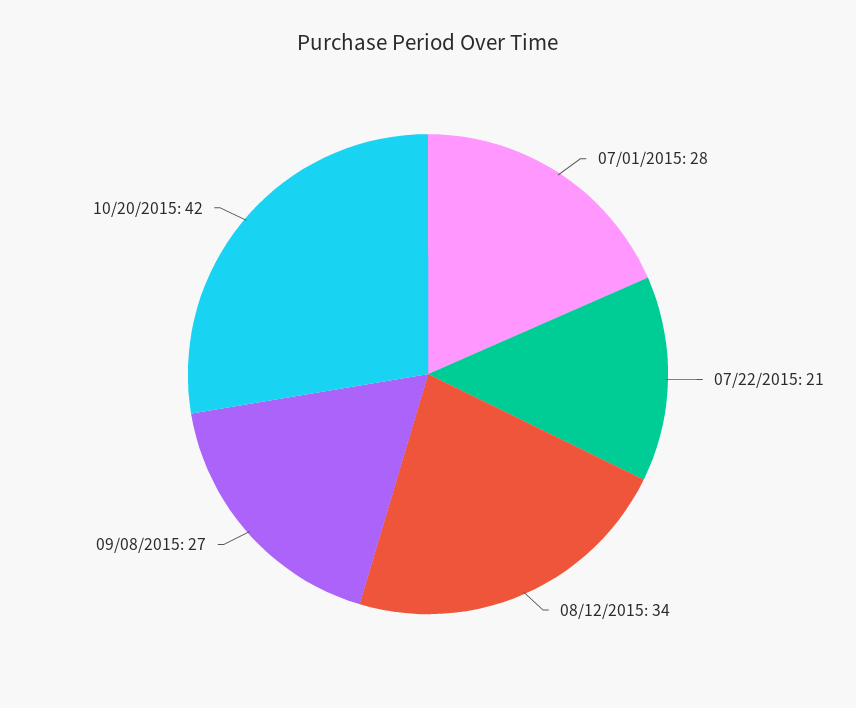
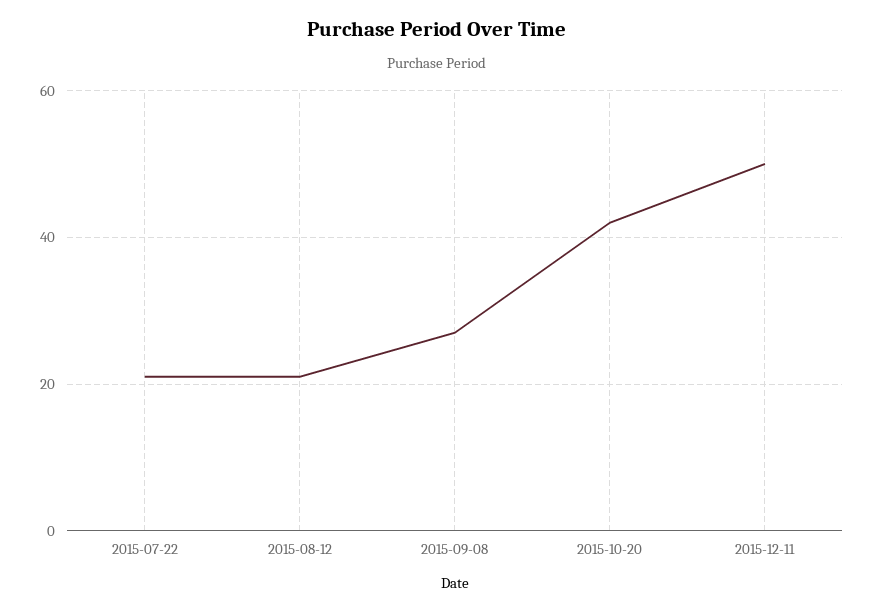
07/01/2015: 28 -> none
08/12/2015: 34 -> 20
2015-12-11: none -> 50

